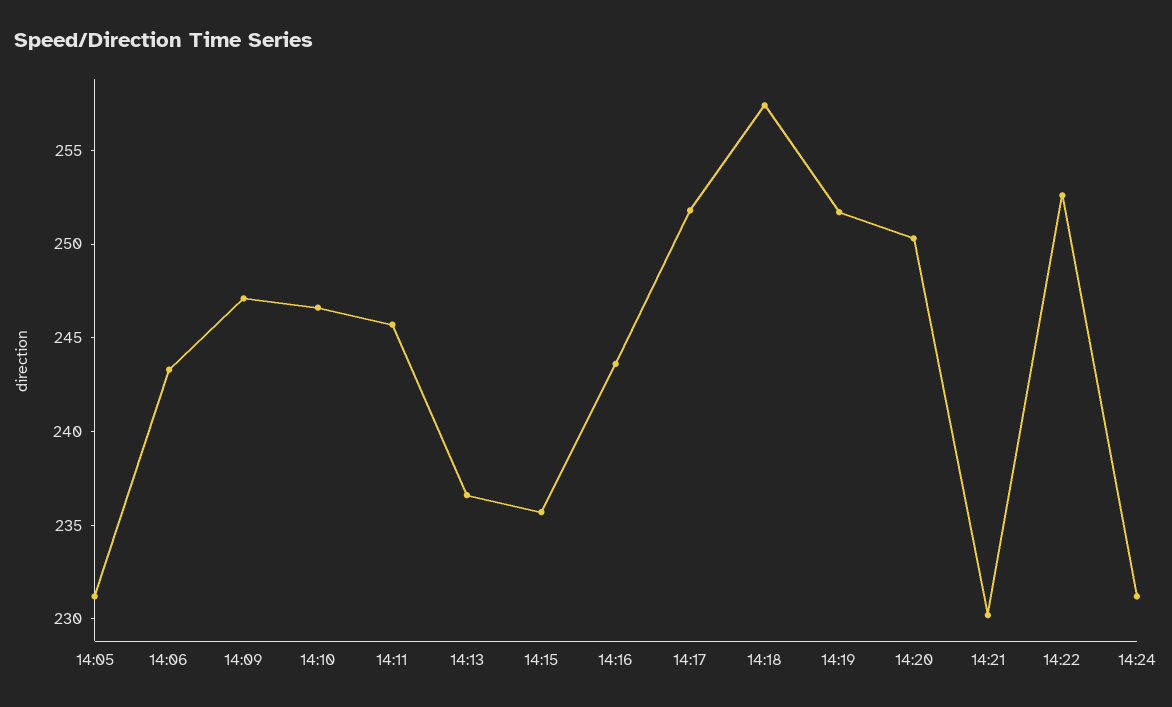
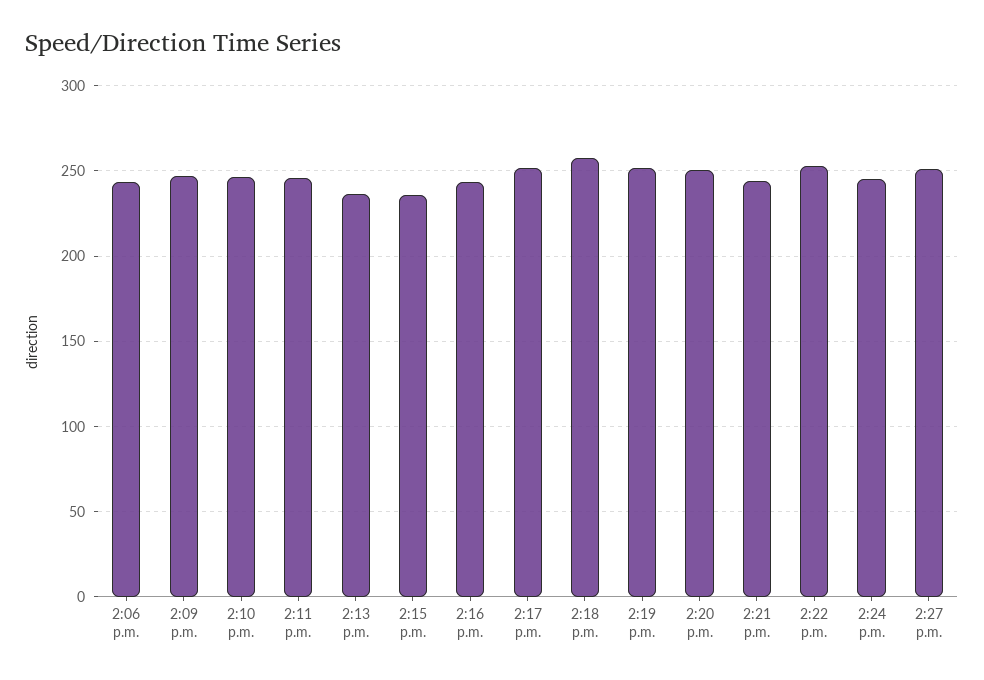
14:05: 231 -> none
14:21: 230 -> 245
14:24: 231 -> 245
2:27 p.m.: none -> 250

